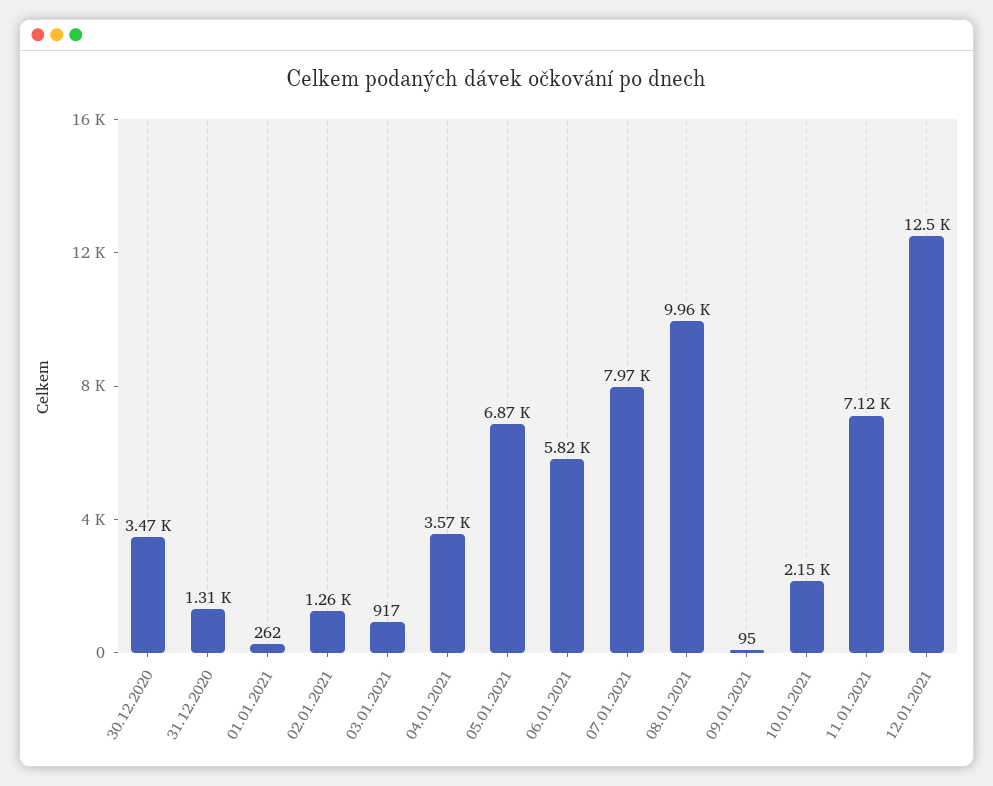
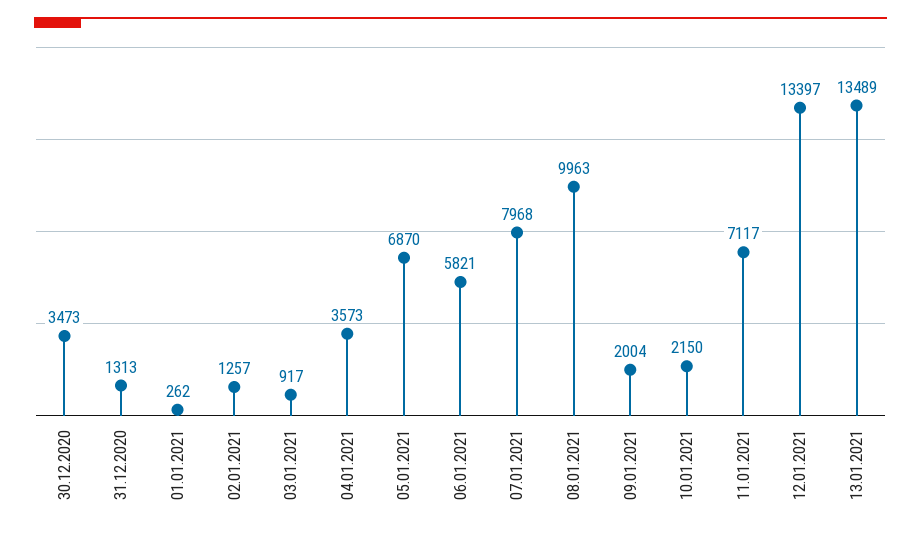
09.01.2021: 95 -> 2004
12.01.2021: 12500 -> 13397
13.01.2021: none -> 13489

